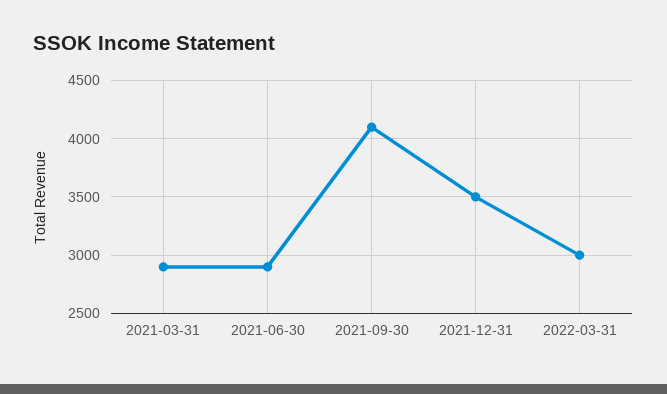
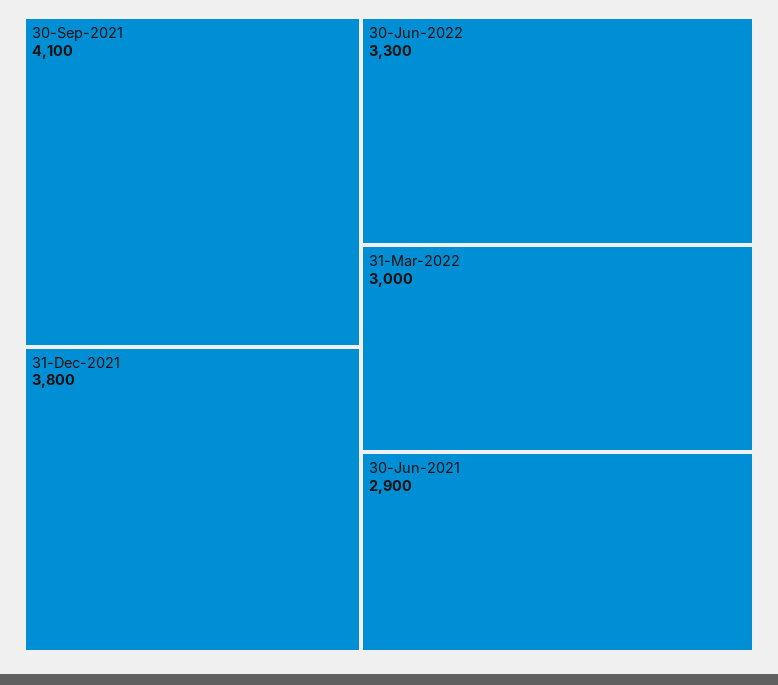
2021-03-31: 2900 -> none
2021-12-31: 3500 -> 3800
30-Jun-2022: none -> 3300

